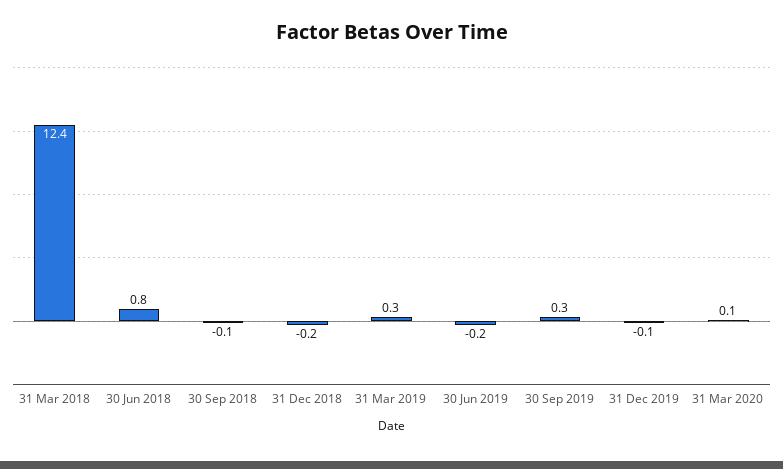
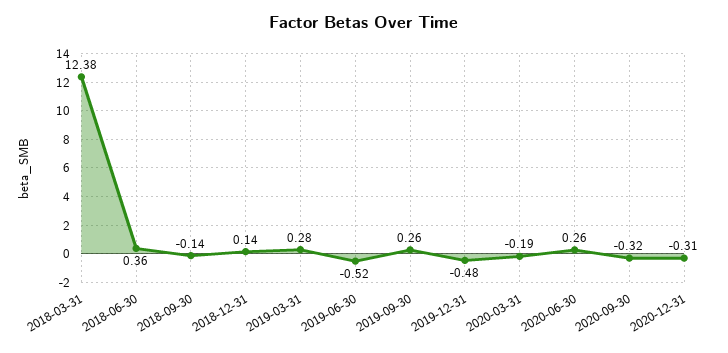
30 Jun 2018: 0.8 -> 0.36
31 Dec 2018: -0.2 -> 0.14
30 Jun 2019: -0.2 -> -0.52
31 Dec 2019: -0.1 -> -0.48
31 Mar 2020: 0.1 -> -0.19
2020-06-30: none -> 0.26
2020-09-30: none -> -0.32
2020-12-31: none -> -0.31

